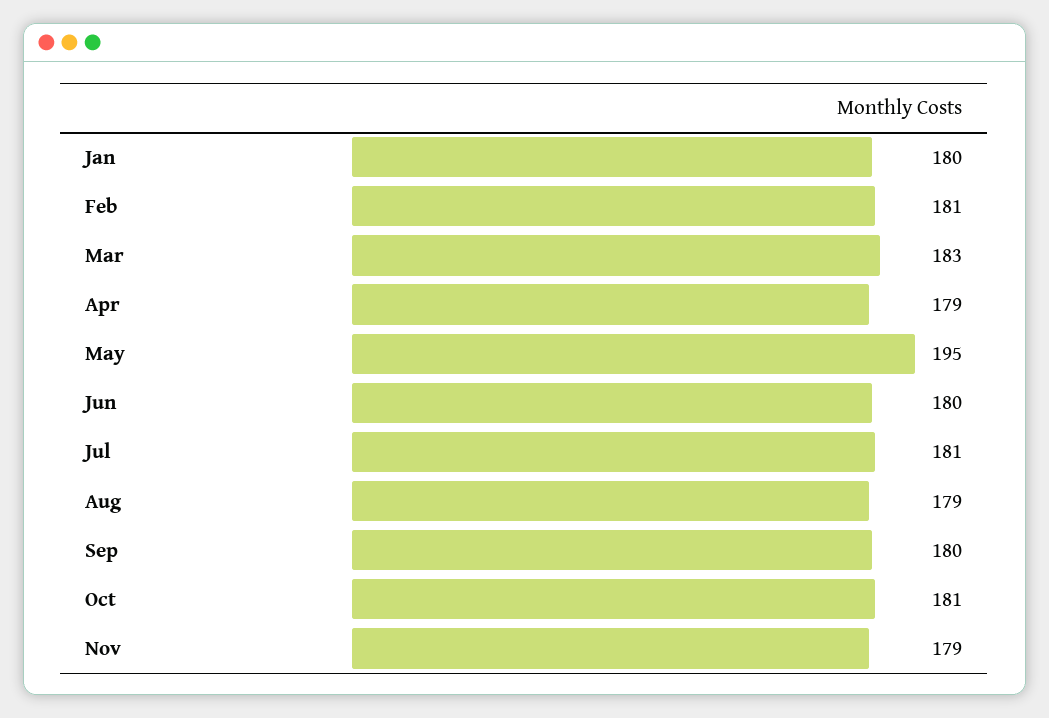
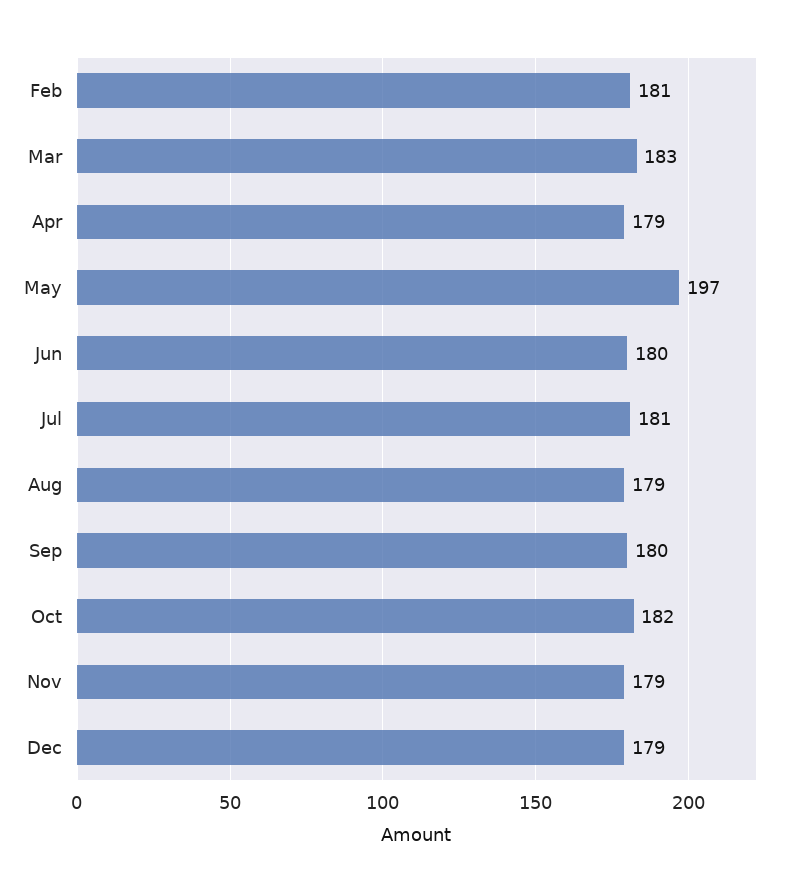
Jan: 180 -> none
May: 195 -> 197
Oct: 181 -> 182
Dec: none -> 179

